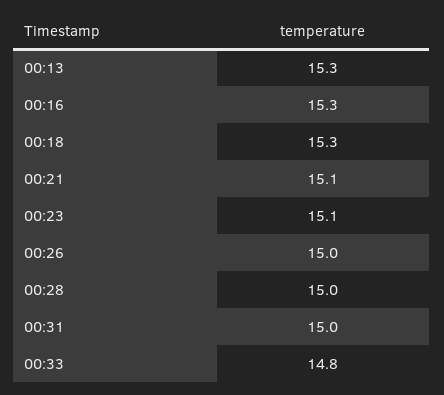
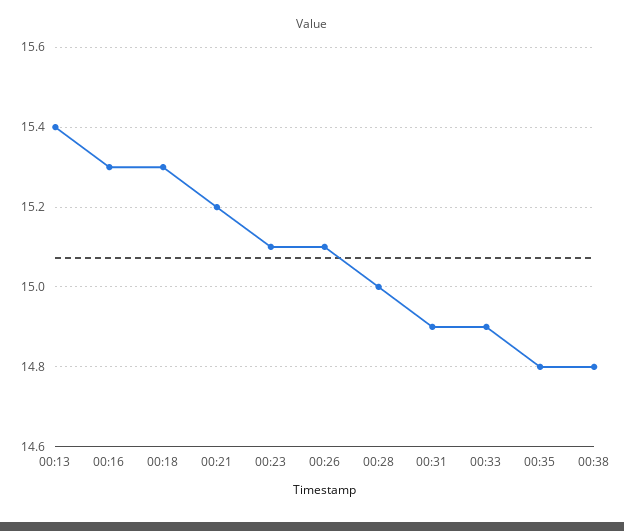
00:13: 15.3 -> 15.4
00:21: 15.1 -> 15.2
00:26: 15 -> 15.1
00:31: 15 -> 14.9
00:33: 14.8 -> 14.9
00:35: none -> 14.8
00:38: none -> 14.8

